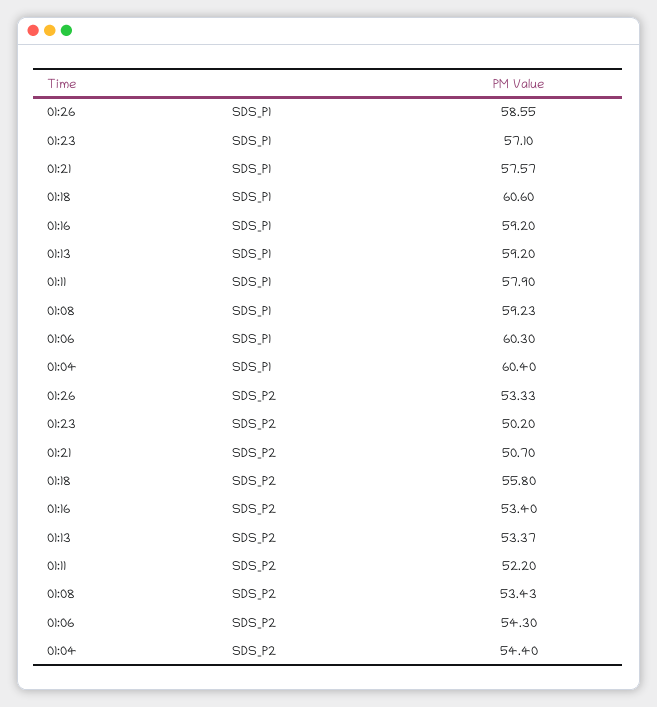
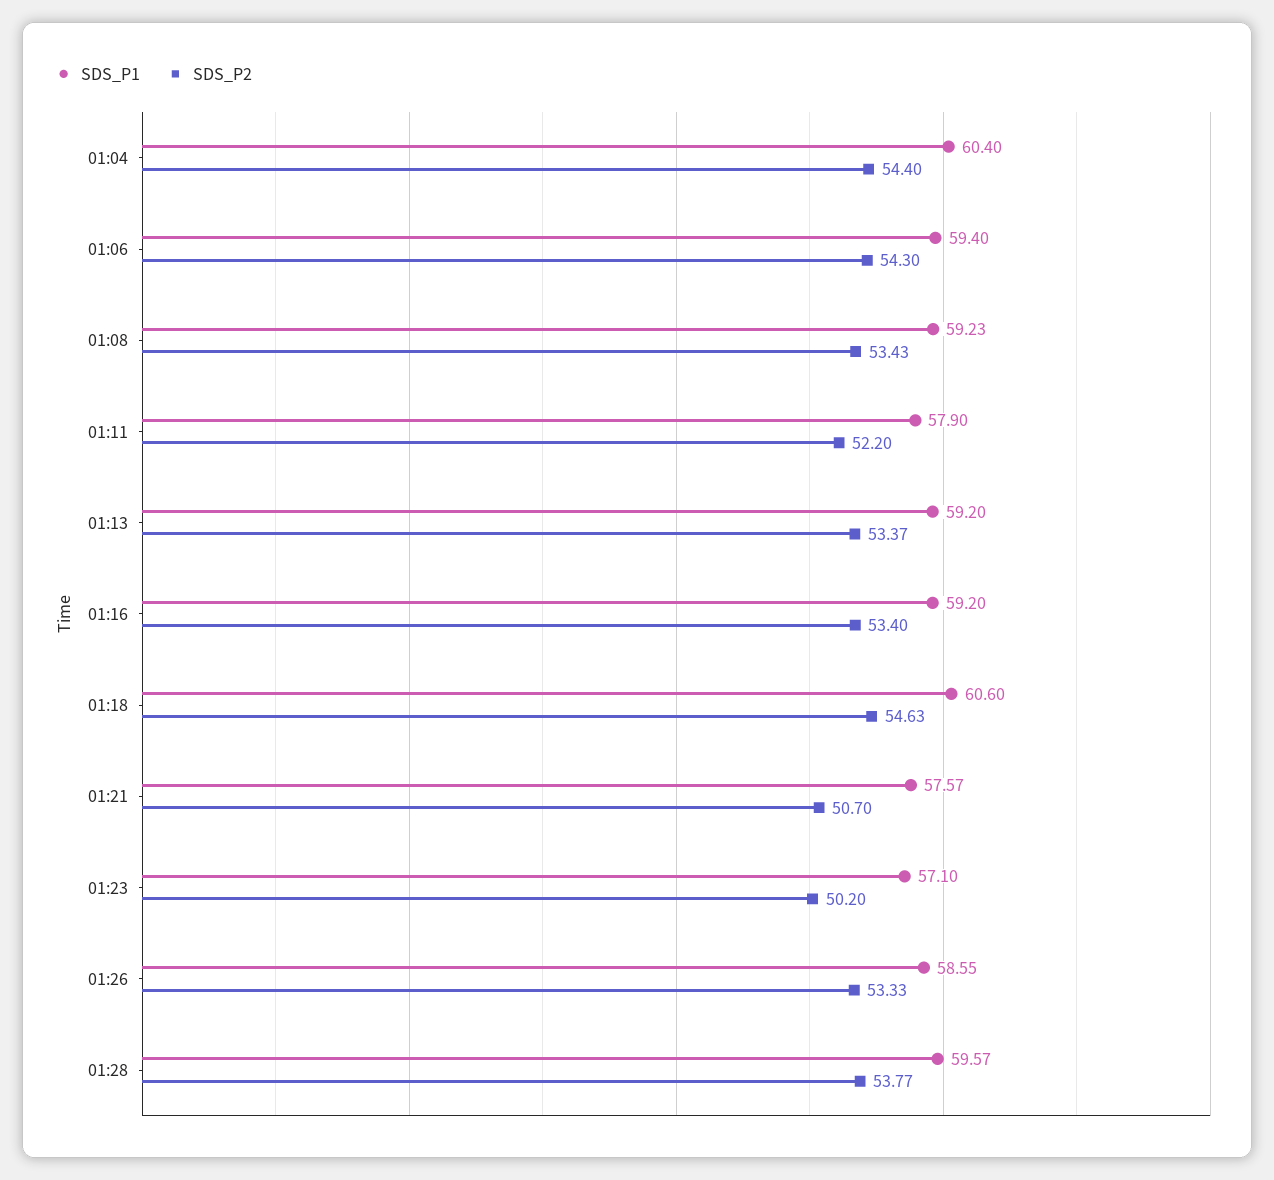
SDS_P1, 01:06: 60.3 -> 59.4
SDS_P2, 01:18: 55.8 -> 54.63
SDS_P1, 01:28: none -> 59.57
SDS_P2, 01:28: none -> 53.77

